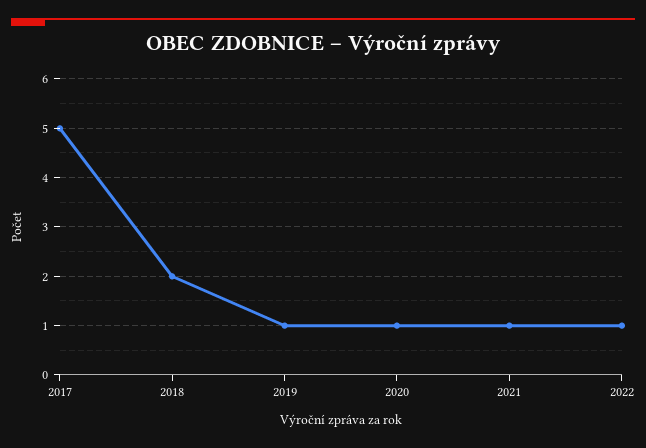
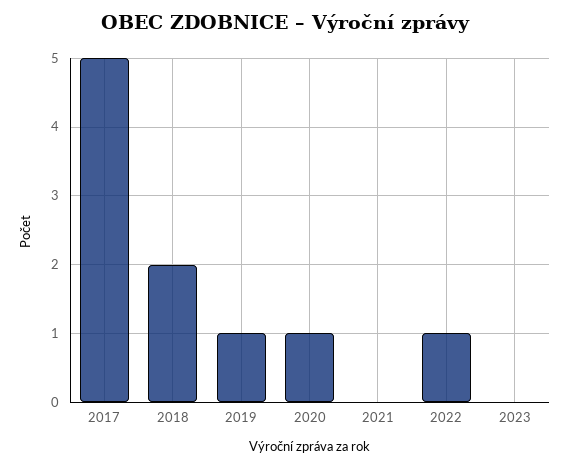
2021: 1 -> 0
2023: none -> 0

